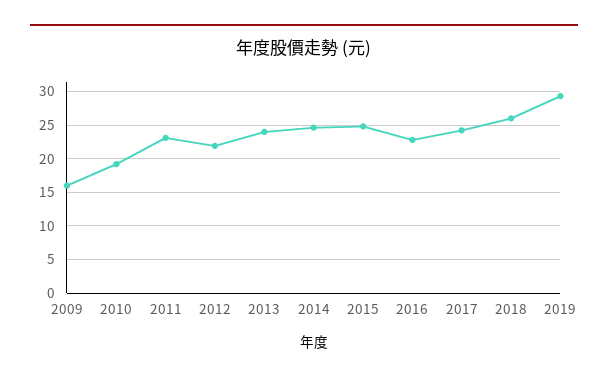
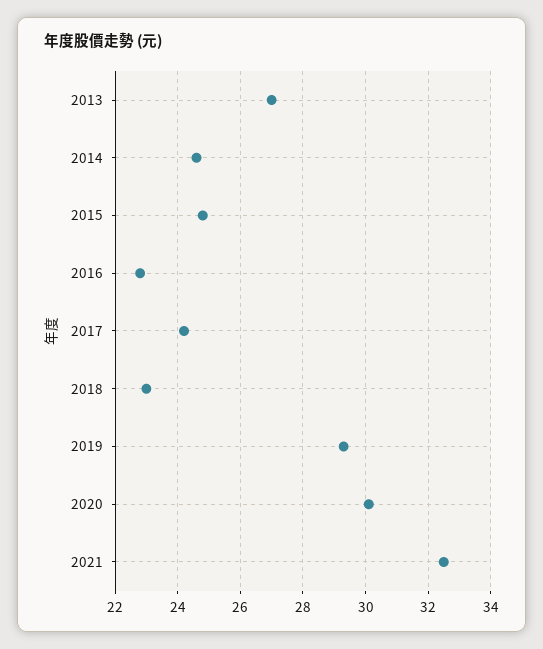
2009: 16 -> none
2010: 19 -> none
2011: 23 -> none
2012: 22 -> none
2013: 24 -> 27
2018: 26 -> 23
2020: none -> 30
2021: none -> 32.5

